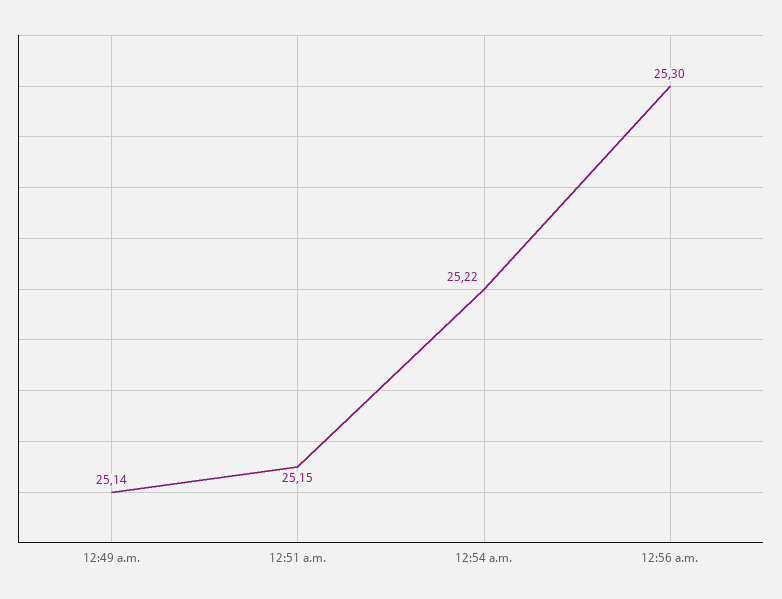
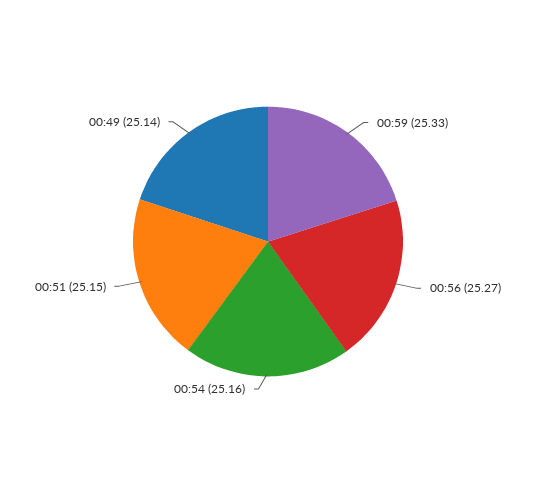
12:54 a.m.: 25.22 -> 25.16
12:56 a.m.: 25.3 -> 25.27
00:59: none -> 25.33

